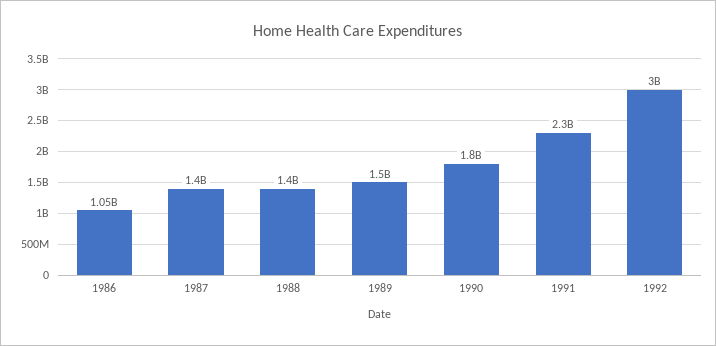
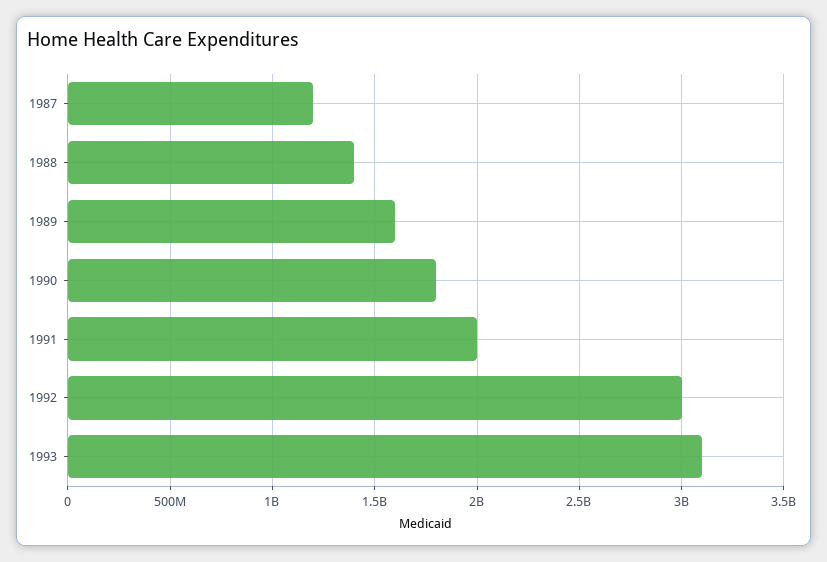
1986: 1050000000 -> none
1987: 1400000000 -> 1200000000
1989: 1500000000 -> 1600000000
1991: 2300000000 -> 2000000000
1993: none -> 3100000000

